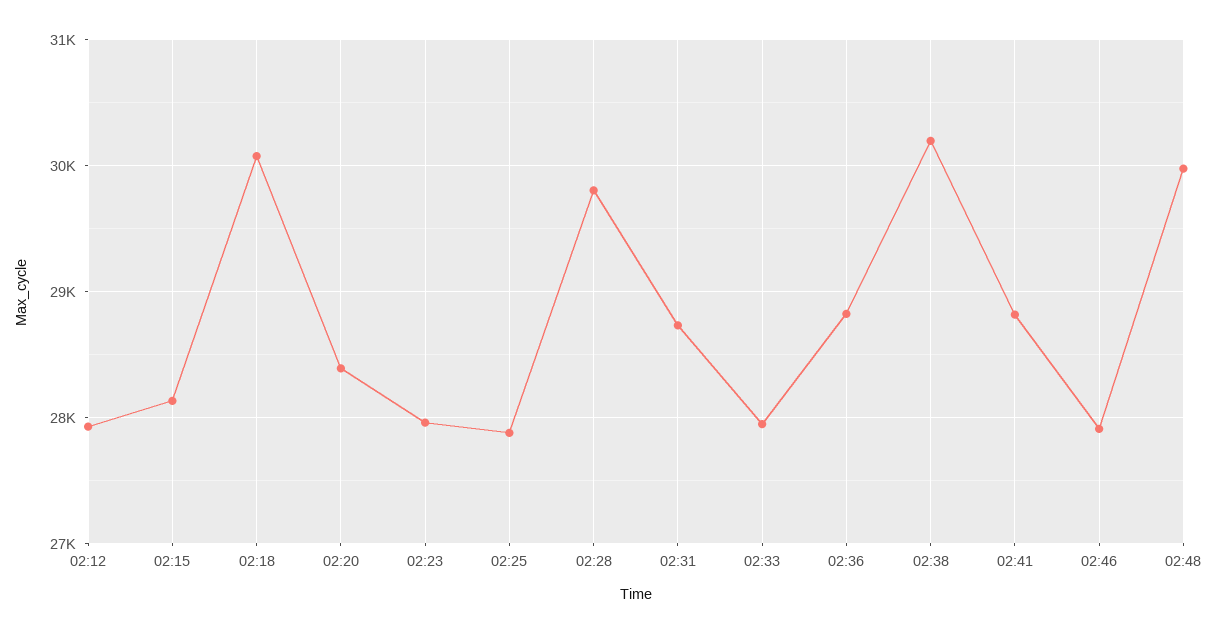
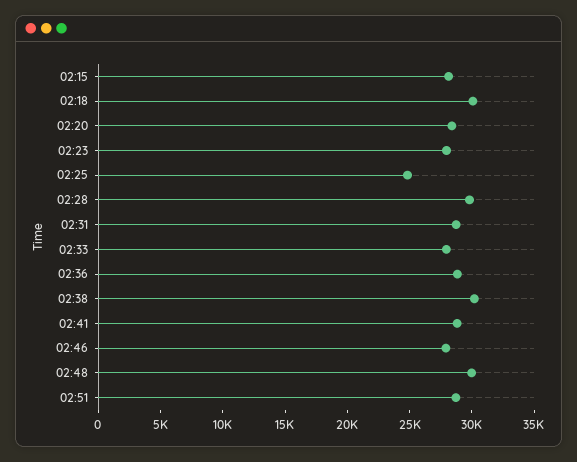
02:12: 27900 -> none
02:25: 27900 -> 25000
02:51: none -> 29000

